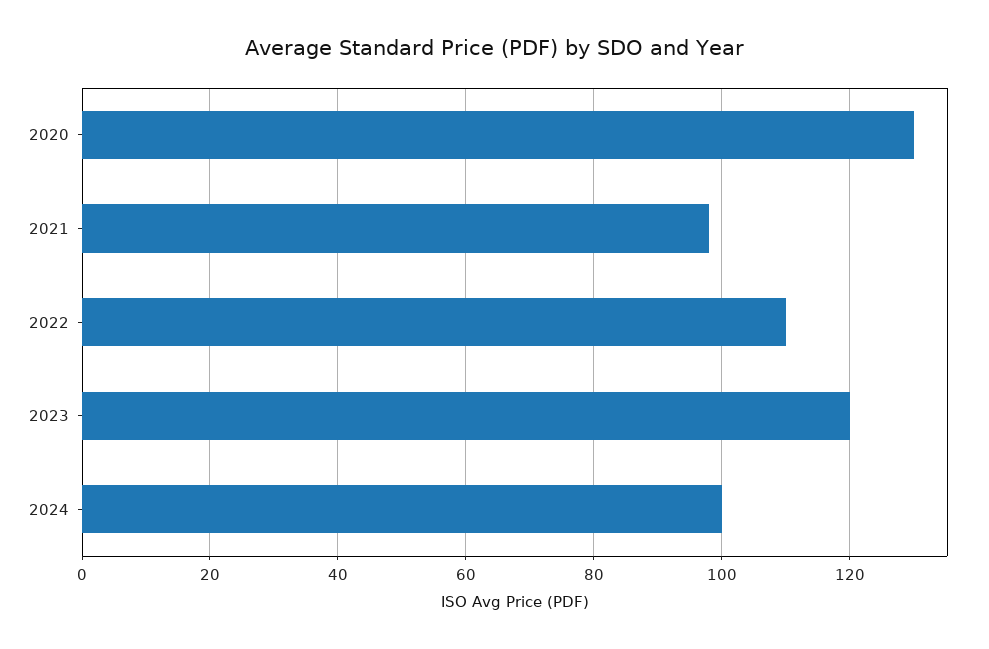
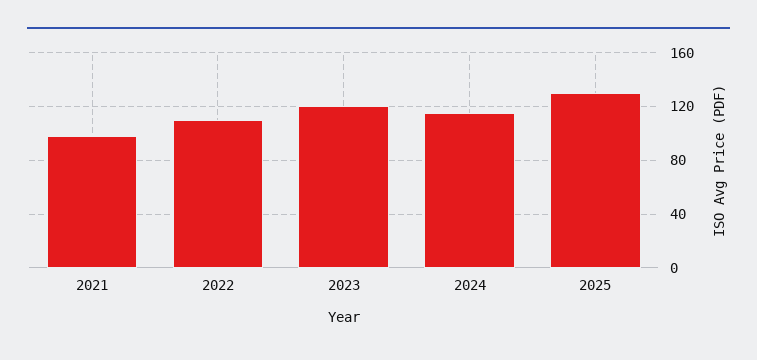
2020: 130 -> none
2024: 100 -> 115
2025: none -> 130

